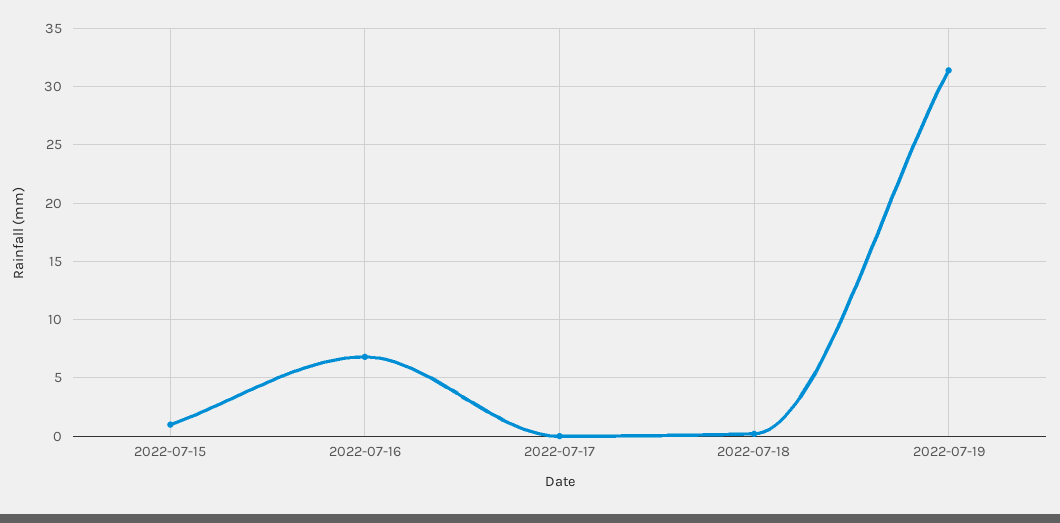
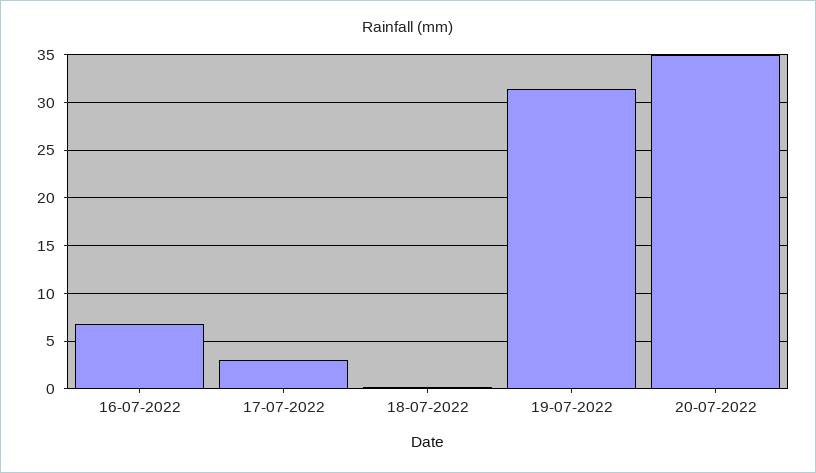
2022-07-15: 1 -> none
2022-07-17: 0 -> 3
20-07-2022: none -> 35

